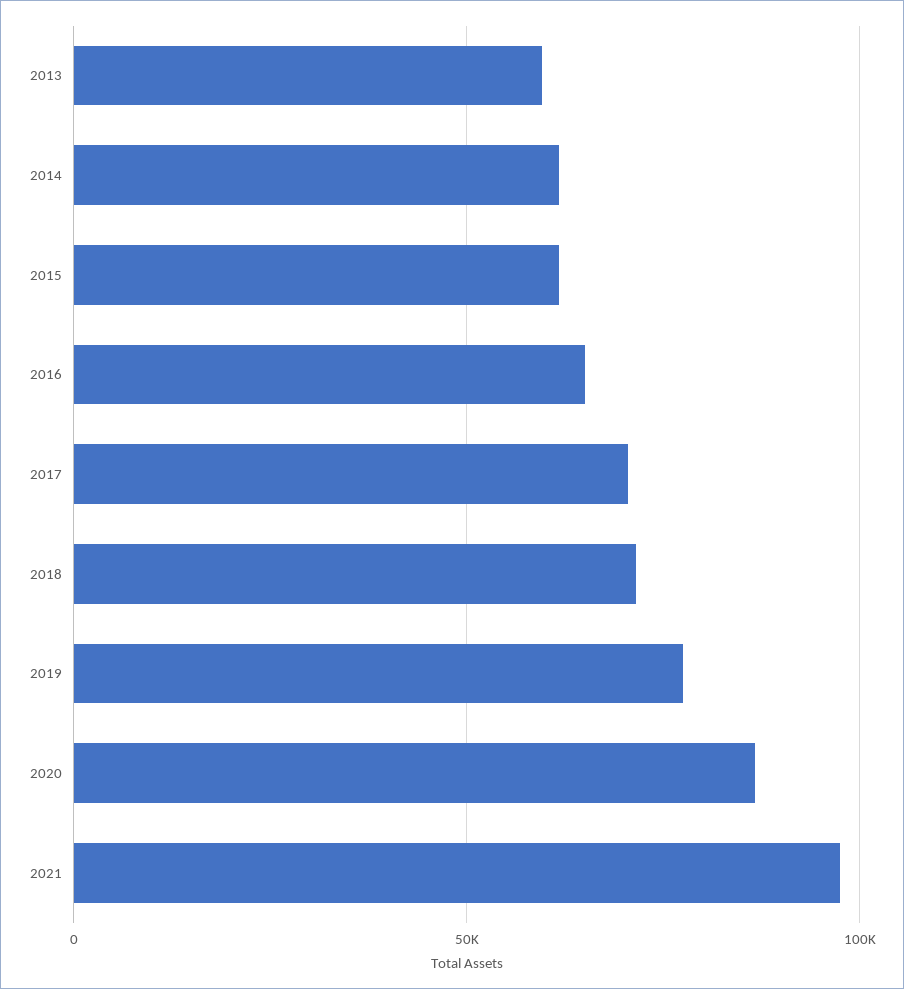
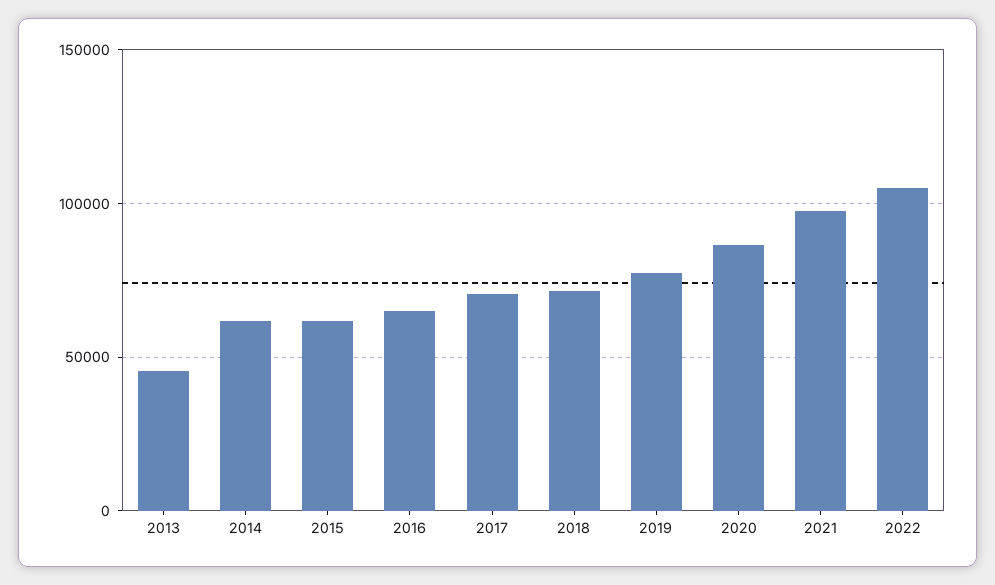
2013: 60000 -> 45000
2022: none -> 105000

